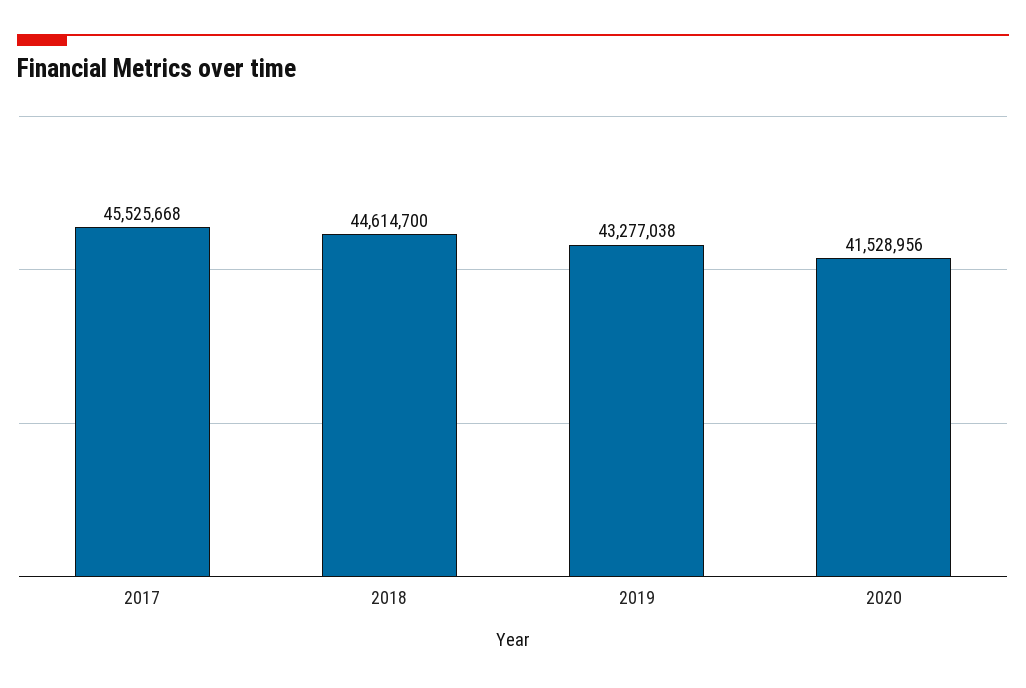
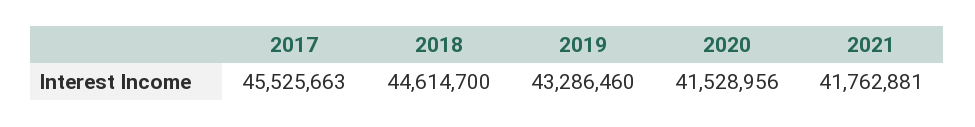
2017: 45525668 -> 45525663
2019: 43277038 -> 43286460
2021: none -> 41762881

